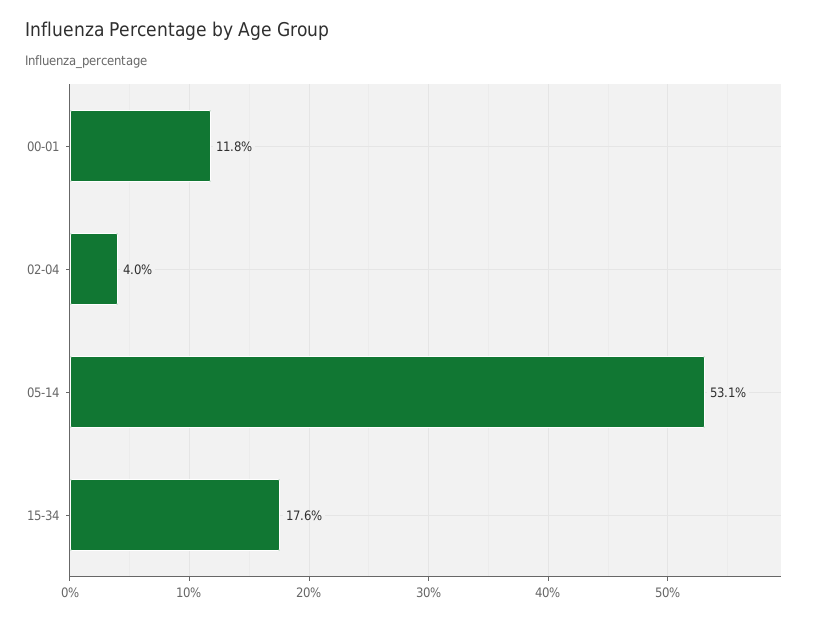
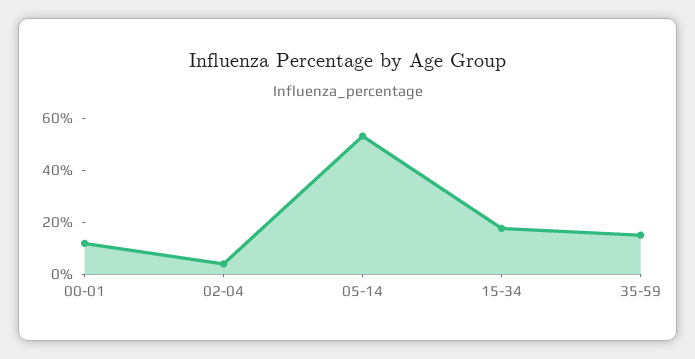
35-59: none -> 15

